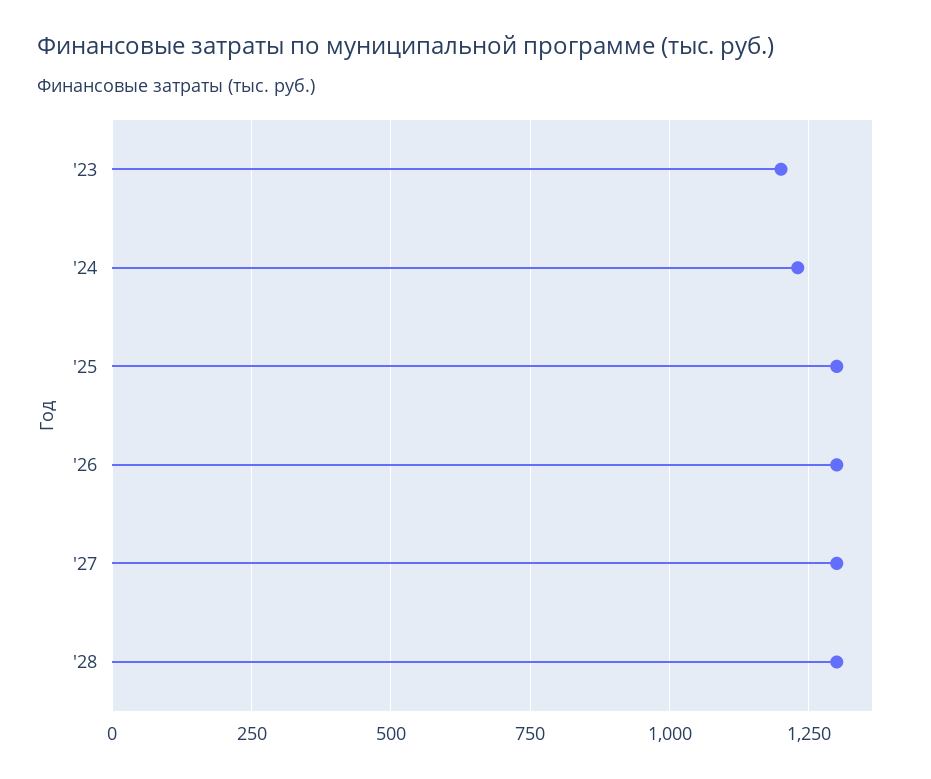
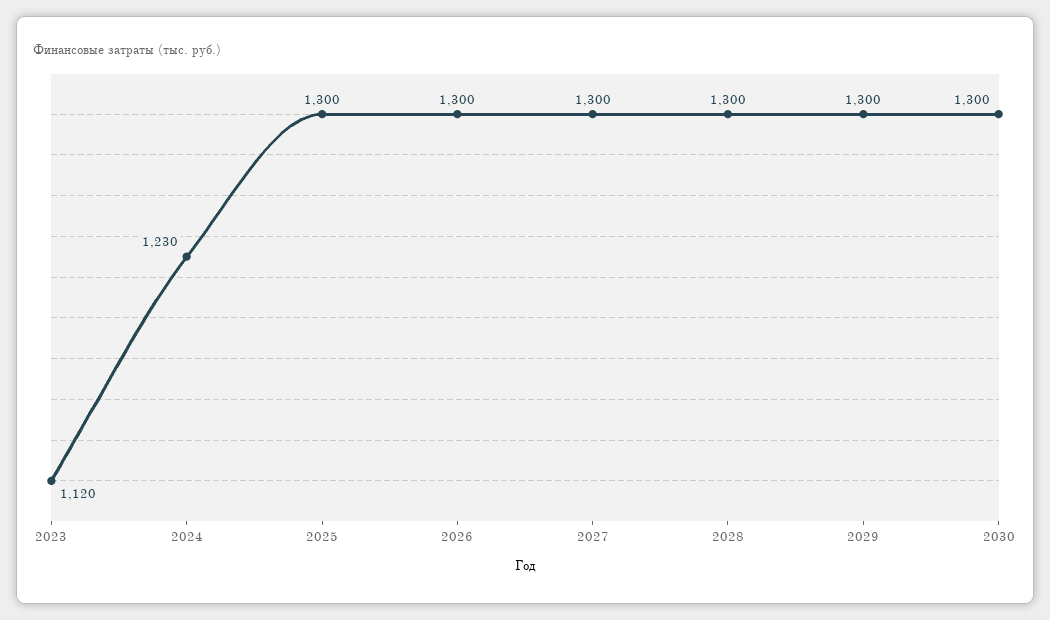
'23: 1200 -> 1120
2029: none -> 1300
2030: none -> 1300

